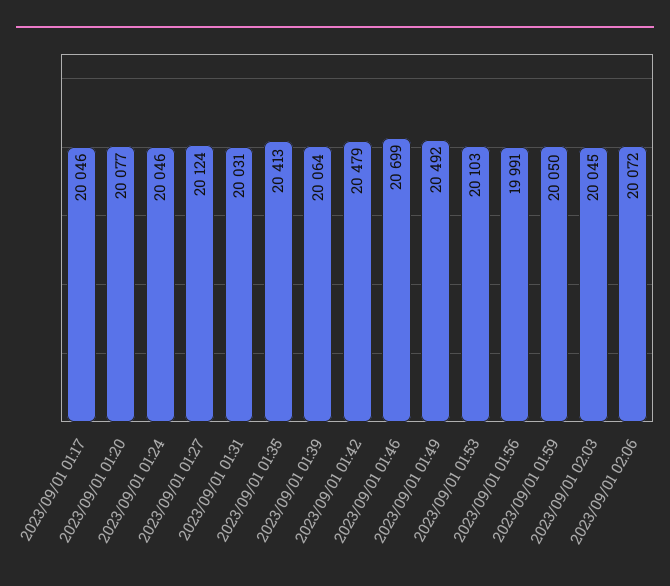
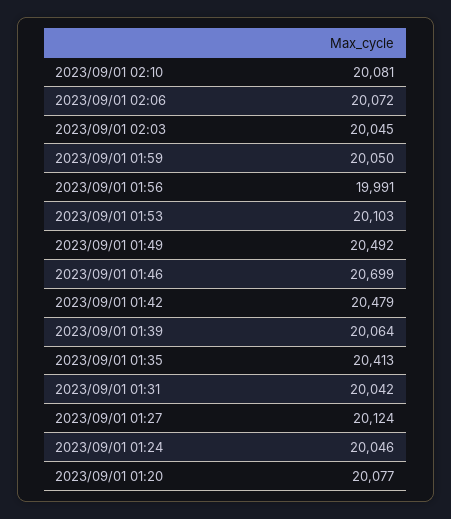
2023/09/01 01:17: 20046 -> none
2023/09/01 01:31: 20031 -> 20042
2023/09/01 02:10: none -> 20081

